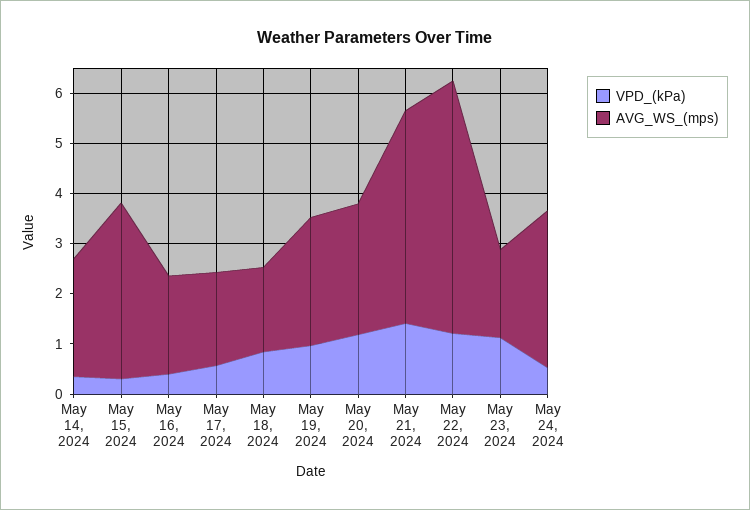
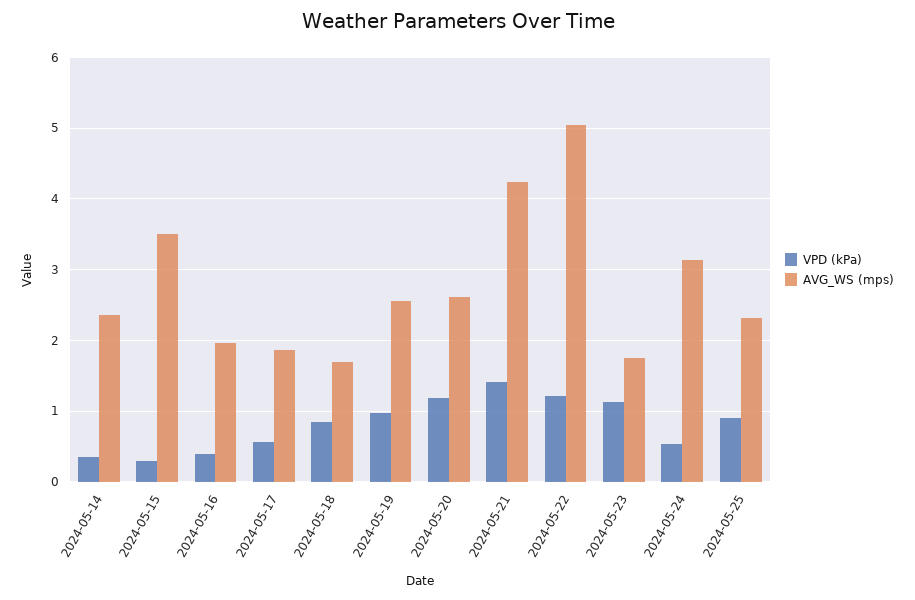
VPD_(kPa), 2024-05-25: none -> 0.9
AVG_WS_(mps), 2024-05-25: none -> 2.3

